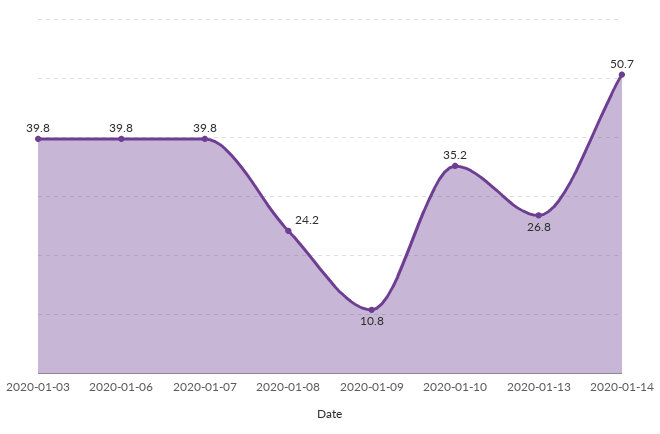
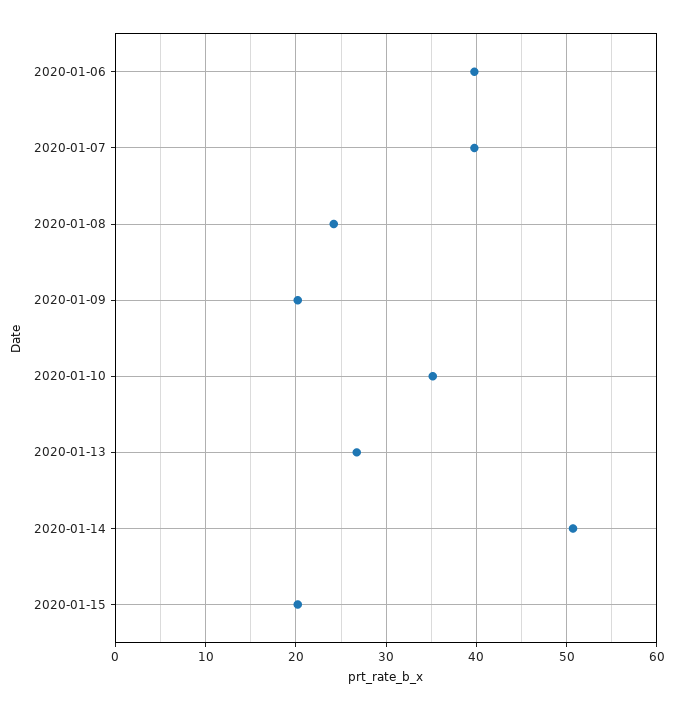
2020-01-03: 39.8 -> none
2020-01-09: 10.8 -> 20
2020-01-15: none -> 20

